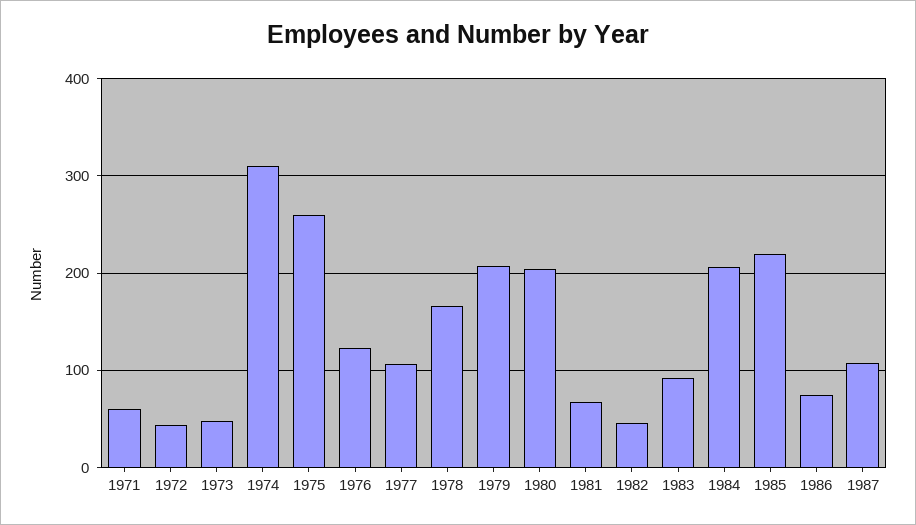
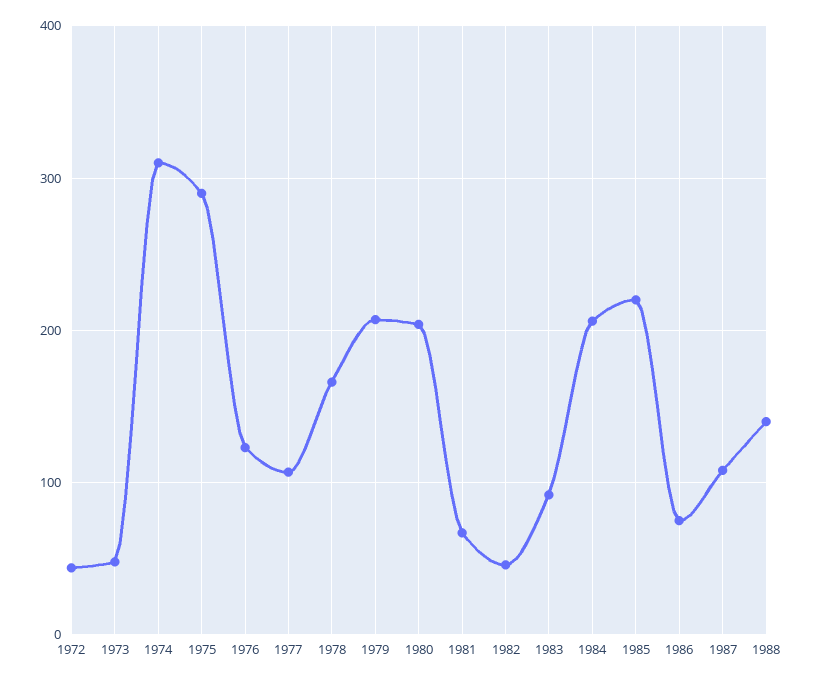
1971: 60 -> none
1975: 260 -> 290
1988: none -> 140

